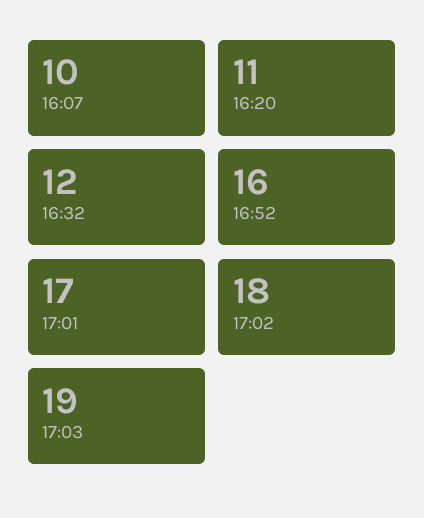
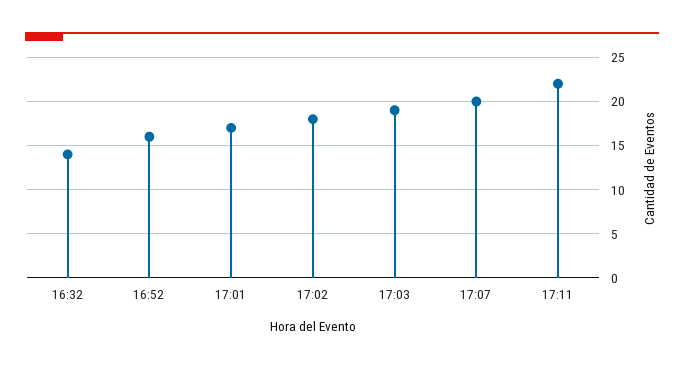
16:07: 10 -> none
16:20: 11 -> none
16:32: 12 -> 14
17:07: none -> 20
17:11: none -> 22

